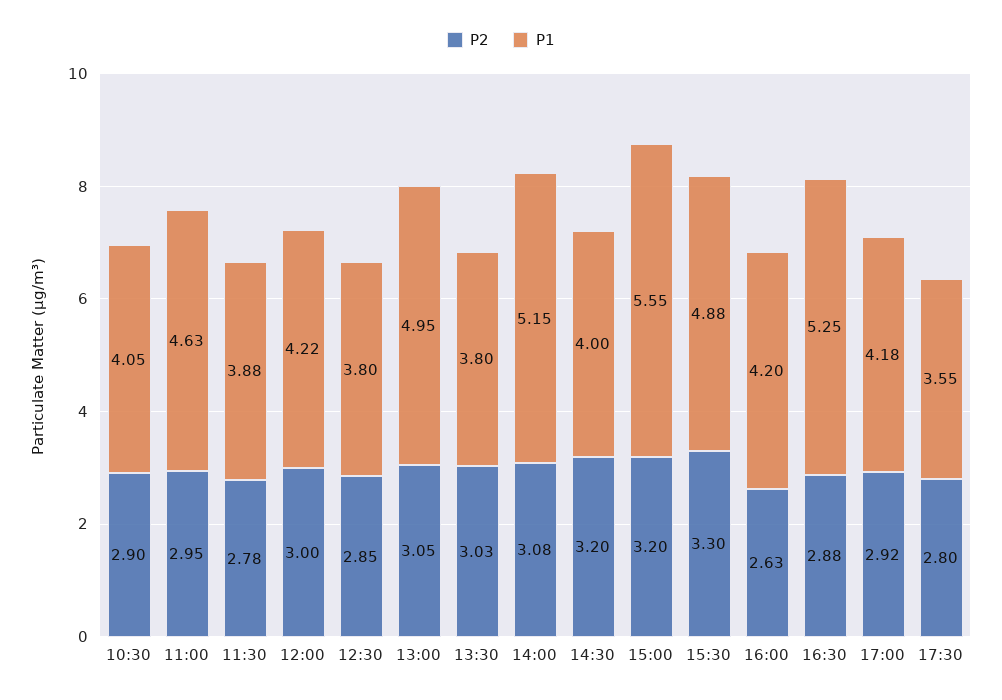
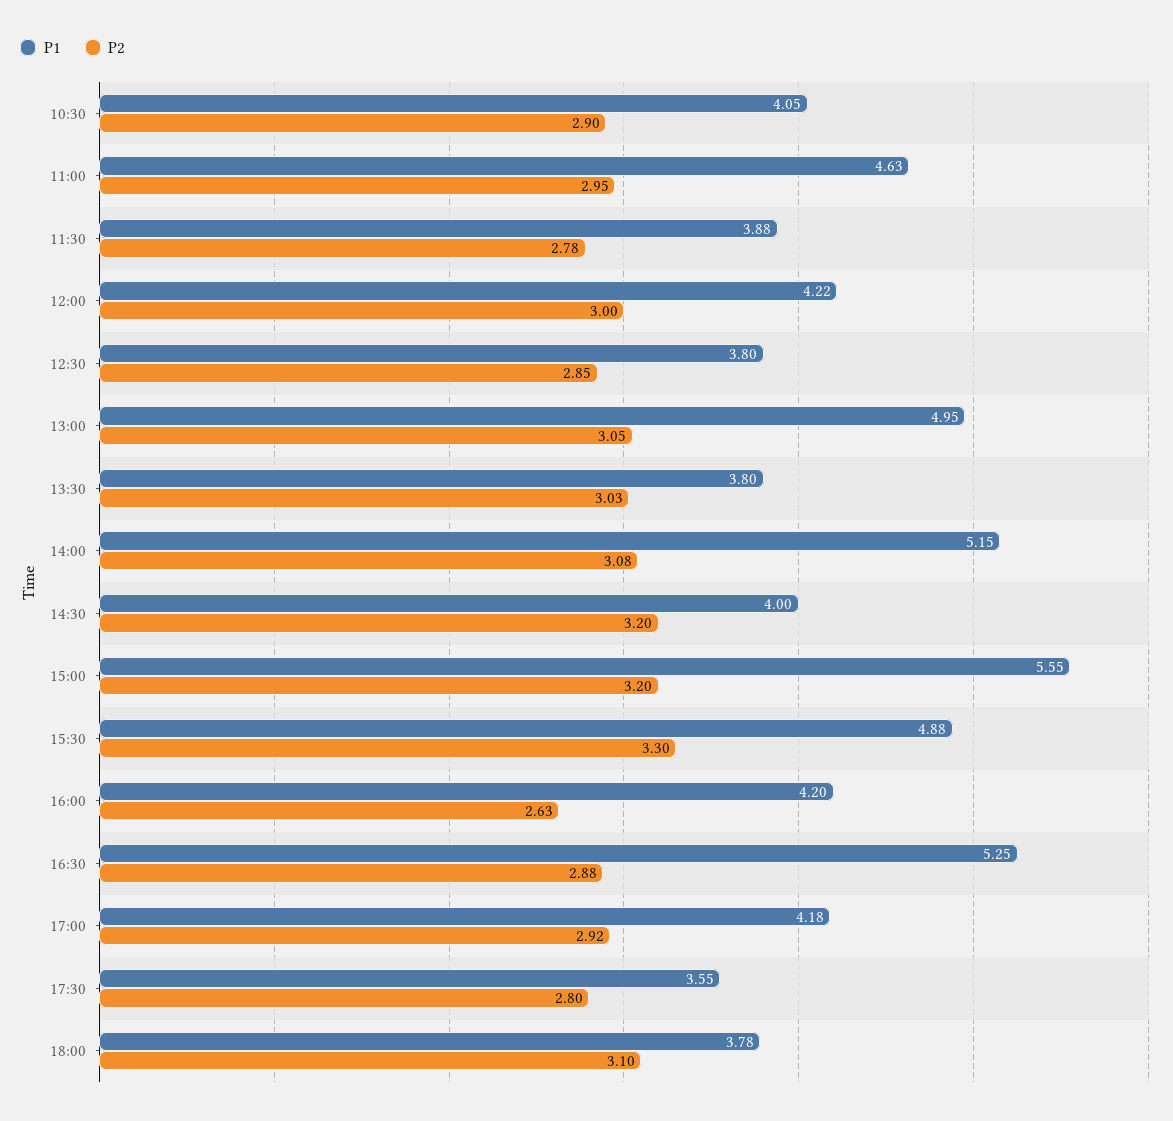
P1, 18:00: none -> 3.78
P2, 18:00: none -> 3.1

